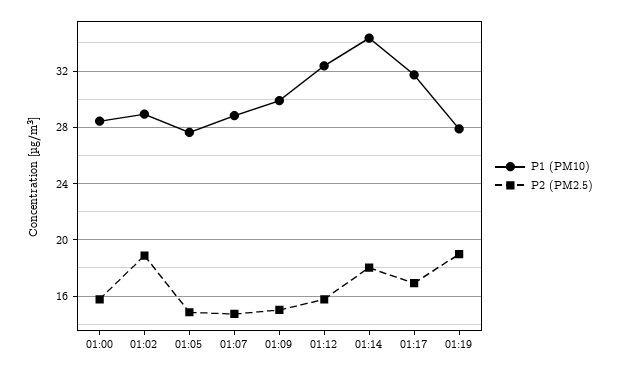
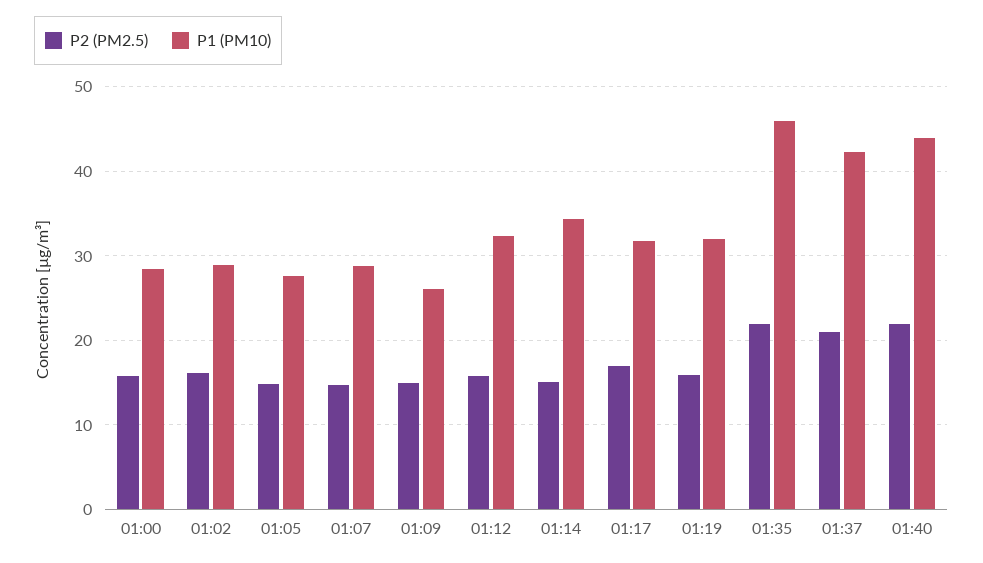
P2 (PM2.5), 01:02: 19 -> 16
P1 (PM10), 01:09: 30 -> 26
P2 (PM2.5), 01:14: 18 -> 15
P1 (PM10), 01:19: 28 -> 32
P2 (PM2.5), 01:19: 19 -> 16
P2 (PM2.5), 01:35: none -> 22
P1 (PM10), 01:35: none -> 46
P2 (PM2.5), 01:37: none -> 21
P1 (PM10), 01:37: none -> 42
P2 (PM2.5), 01:40: none -> 22
P1 (PM10), 01:40: none -> 44

